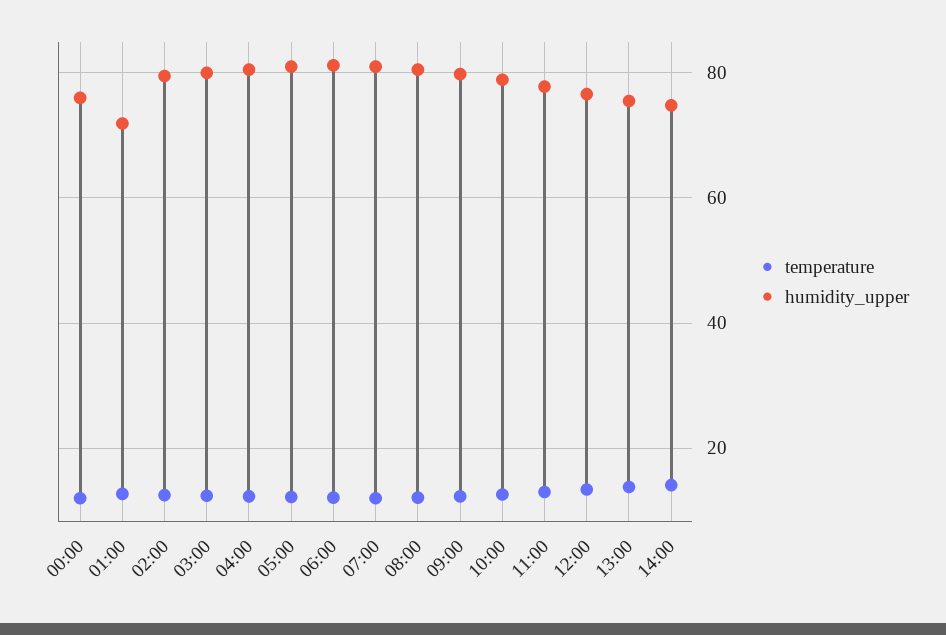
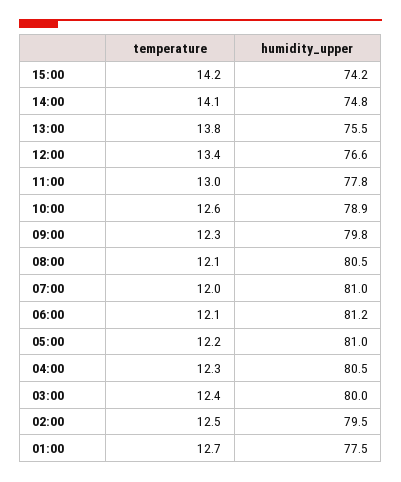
temperature, 00:00: 12 -> none
humidity_upper, 00:00: 76 -> none
humidity_upper, 01:00: 72 -> 77.5
temperature, 15:00: none -> 14.2
humidity_upper, 15:00: none -> 74.2

